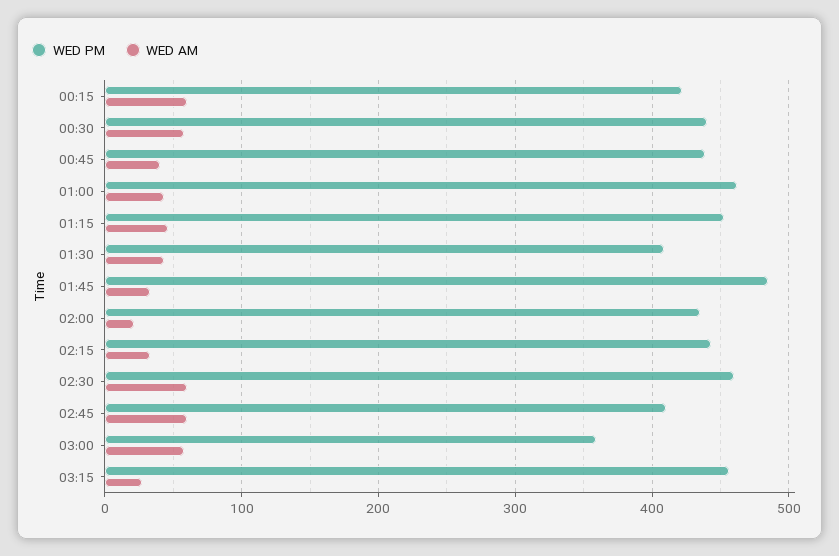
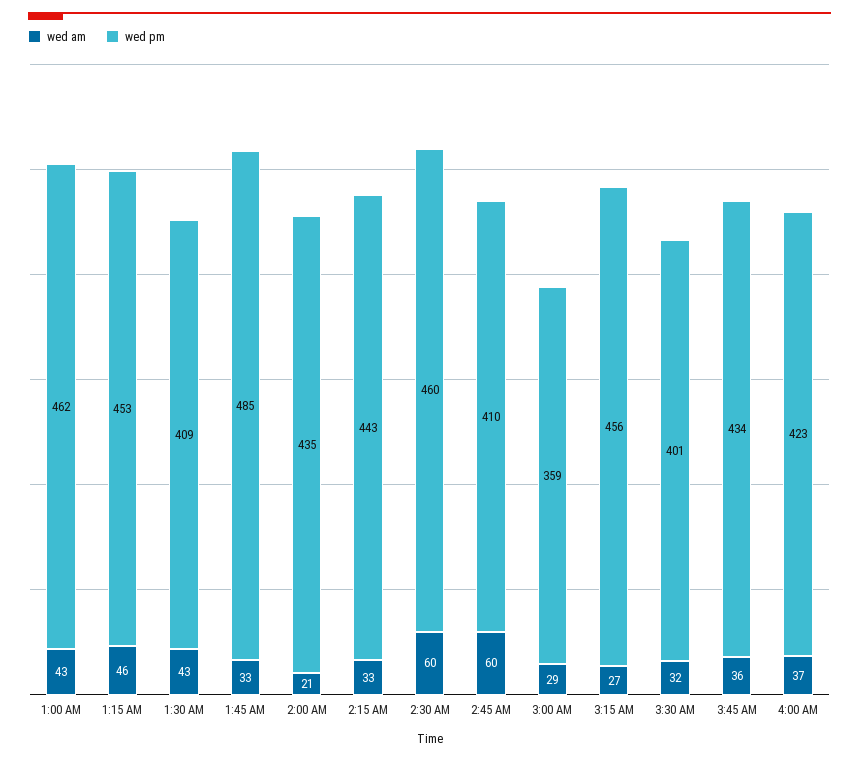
WED PM, 00:15: 420 -> none
WED AM, 00:15: 60 -> none
WED PM, 00:30: 440 -> none
WED AM, 00:30: 60 -> none
WED PM, 00:45: 440 -> none
WED AM, 00:45: 40 -> none
WED AM, 03:00: 60 -> 29
WED AM, 3:30 AM: none -> 32
WED PM, 3:30 AM: none -> 401
WED AM, 3:45 AM: none -> 36
WED PM, 3:45 AM: none -> 434
WED AM, 4:00 AM: none -> 37
WED PM, 4:00 AM: none -> 423

